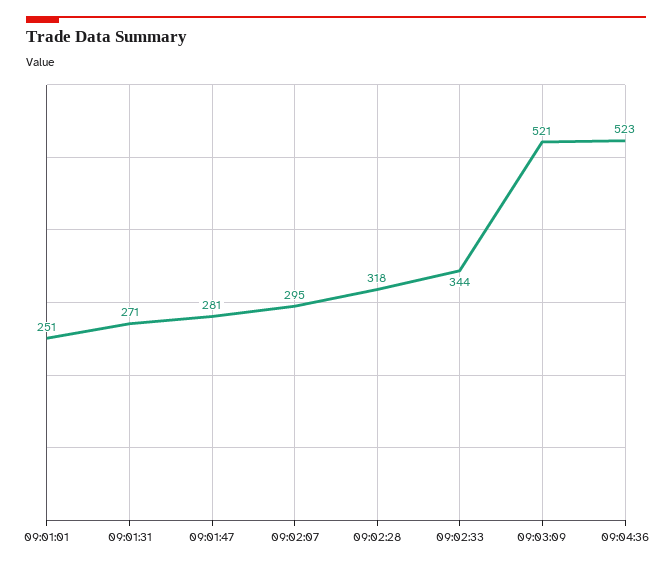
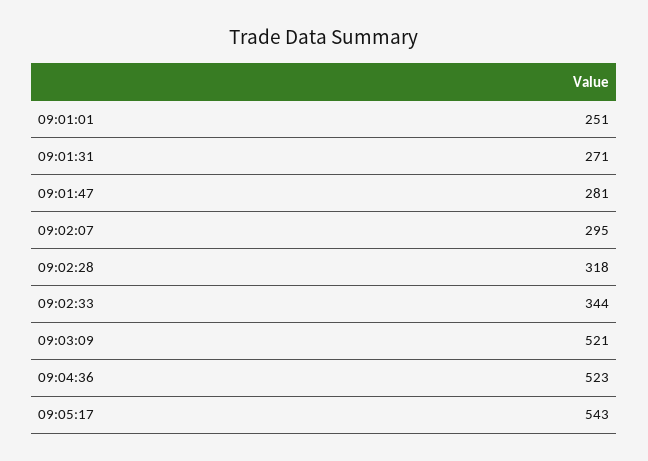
09:05:17: none -> 543

